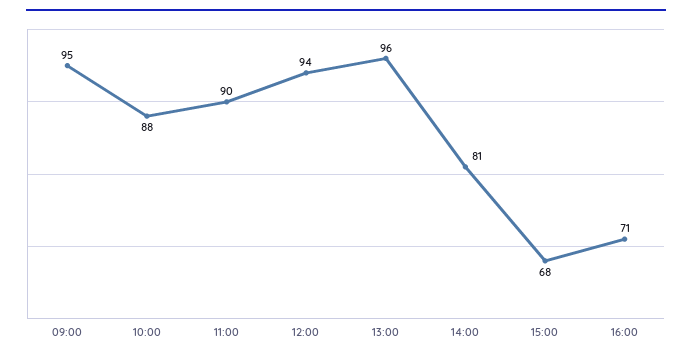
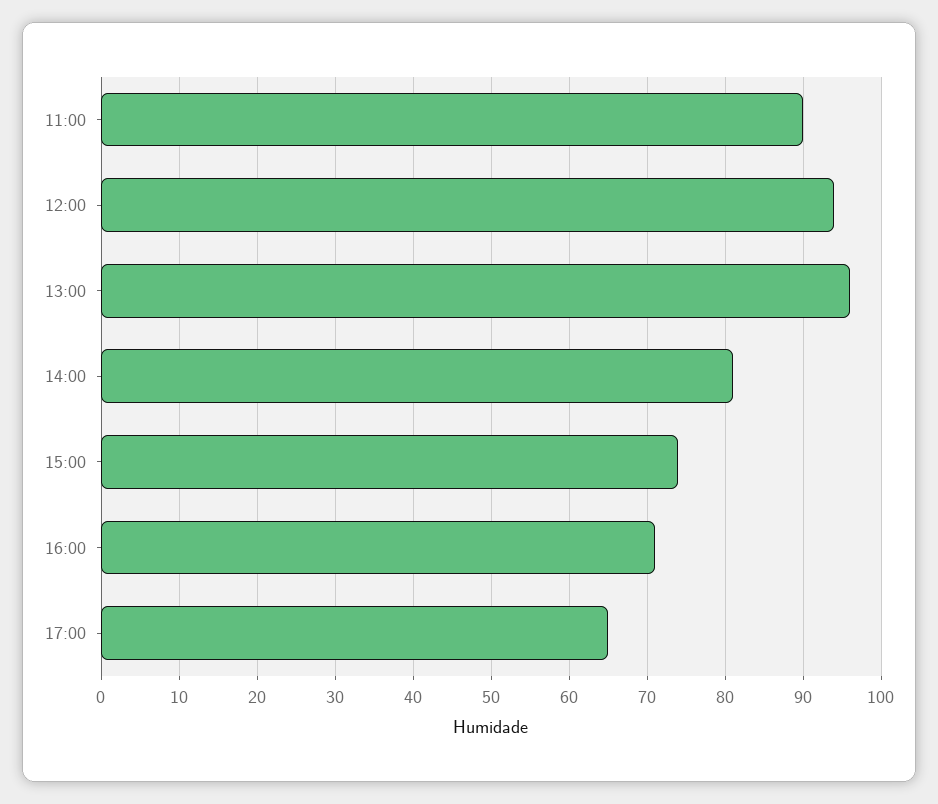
09:00: 95 -> none
10:00: 88 -> none
15:00: 68 -> 74
17:00: none -> 65

